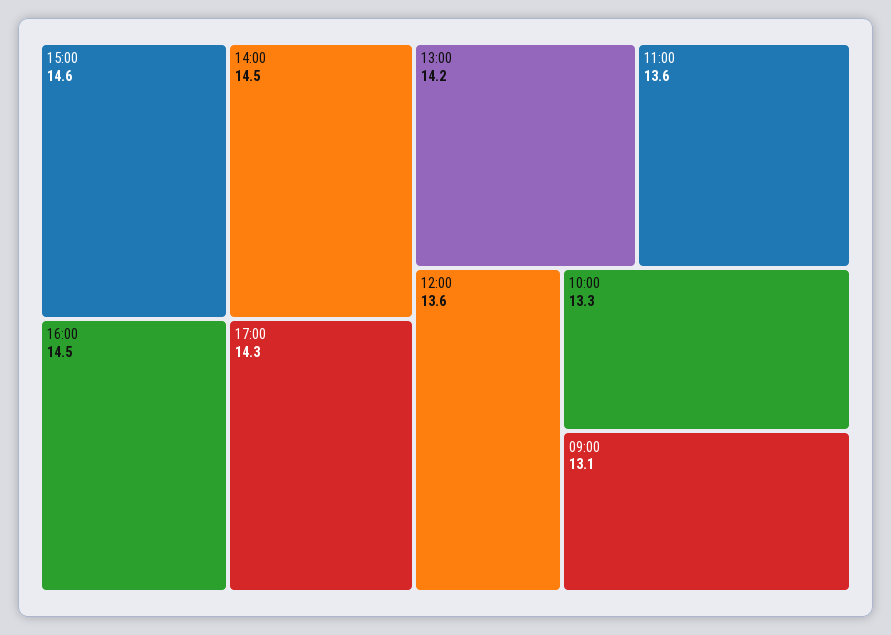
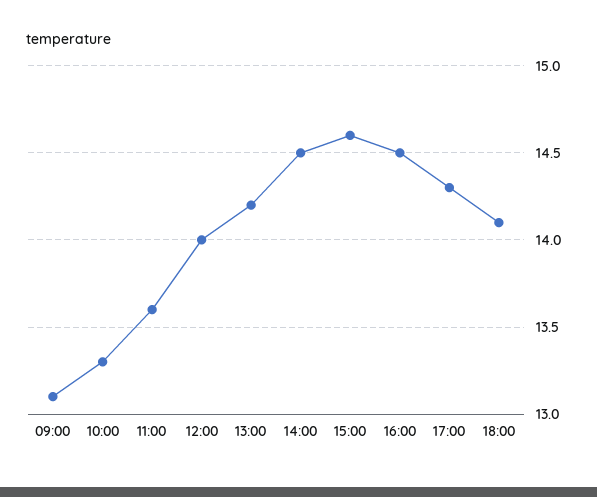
12:00: 13.6 -> 14
18:00: none -> 14.1

